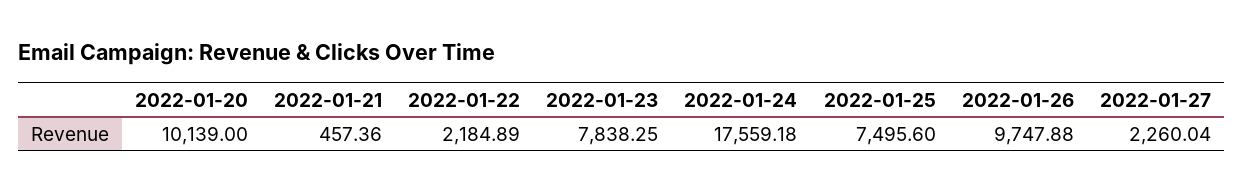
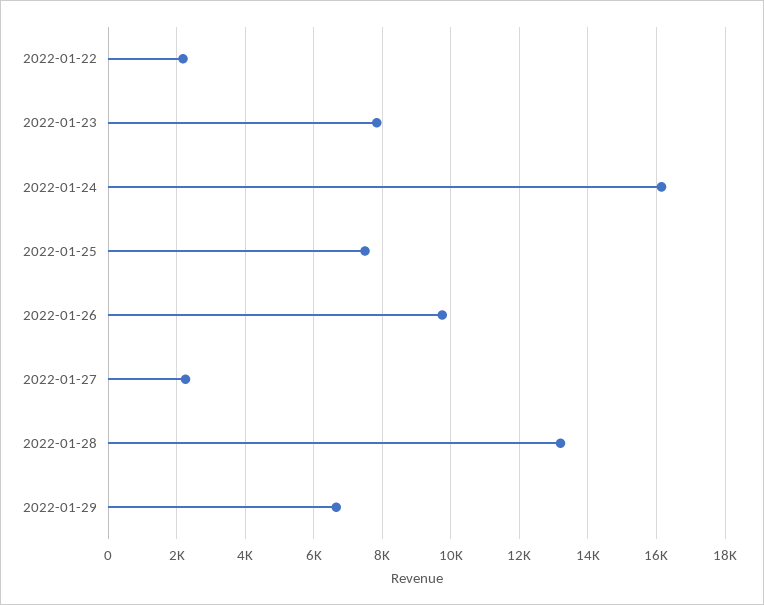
2022-01-20: 10139 -> none
2022-01-21: 457.36 -> none
2022-01-24: 17559.18 -> 16200
2022-01-28: none -> 13200
2022-01-29: none -> 6600

